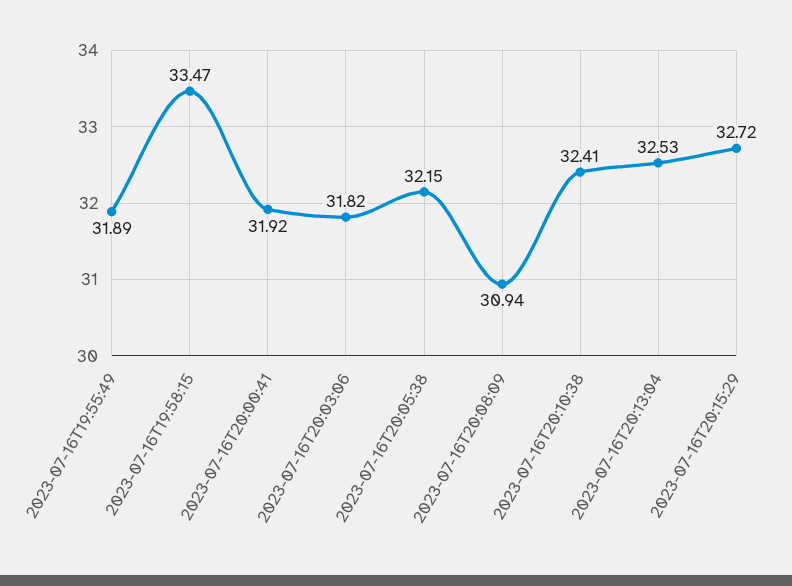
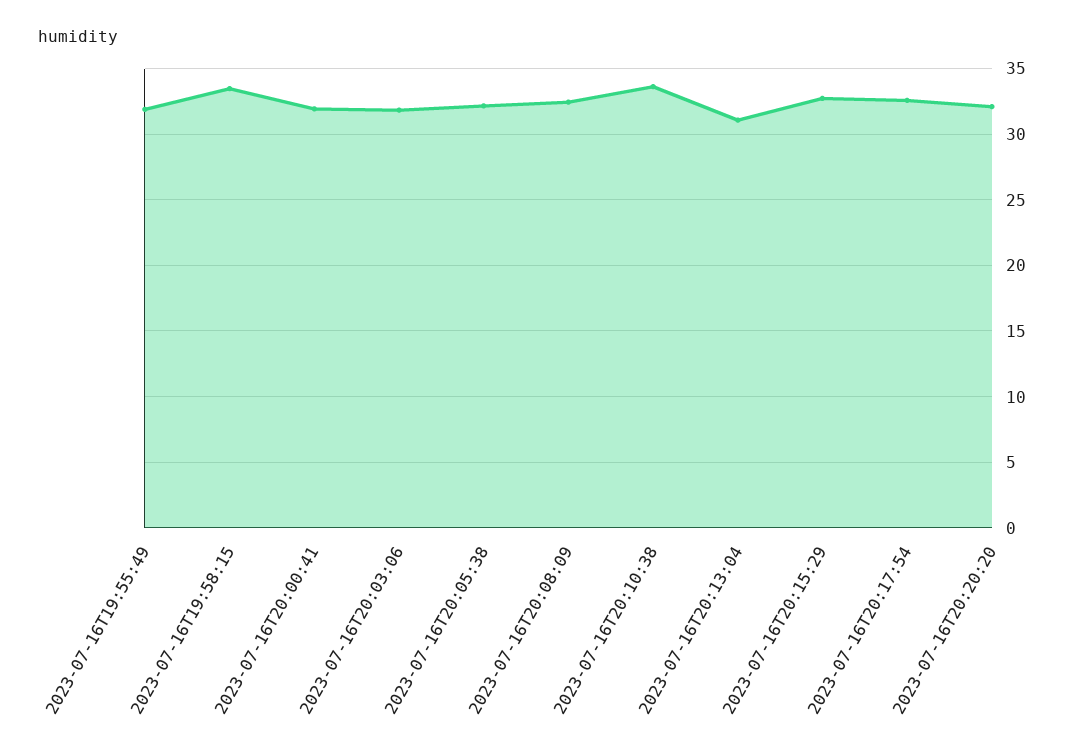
2023-07-16T20:08:09: 30.94 -> 32.5
2023-07-16T20:10:38: 32.41 -> 33.5
2023-07-16T20:13:04: 32.53 -> 31
2023-07-16T20:17:54: none -> 32.5
2023-07-16T20:20:20: none -> 32

